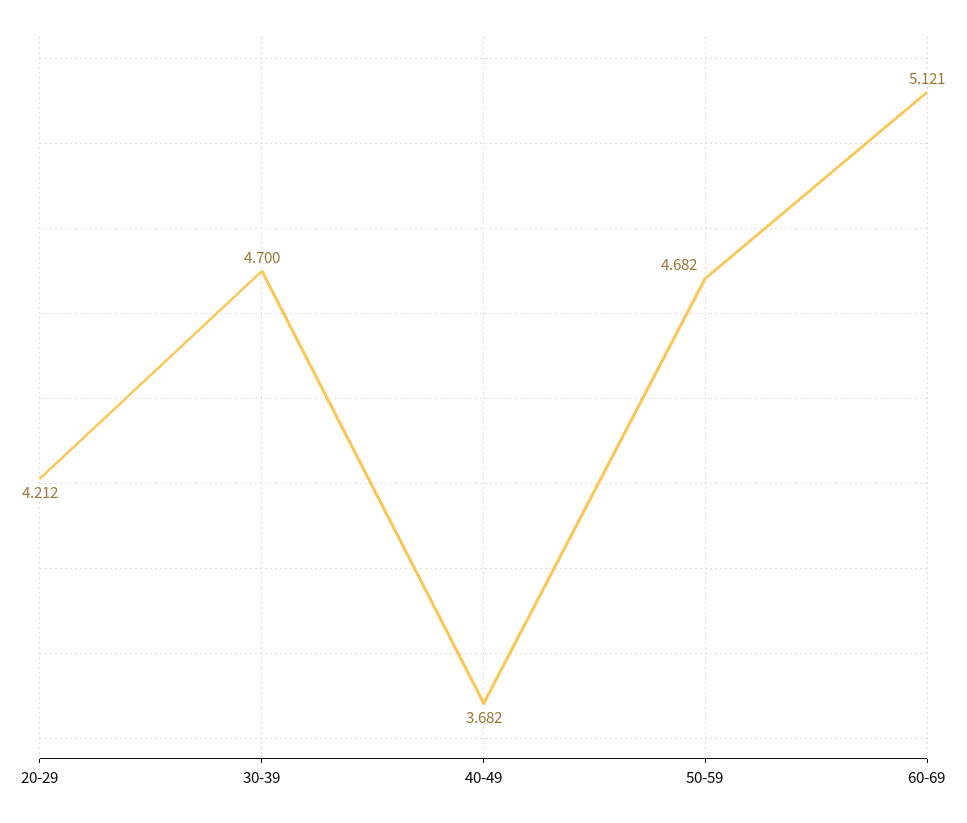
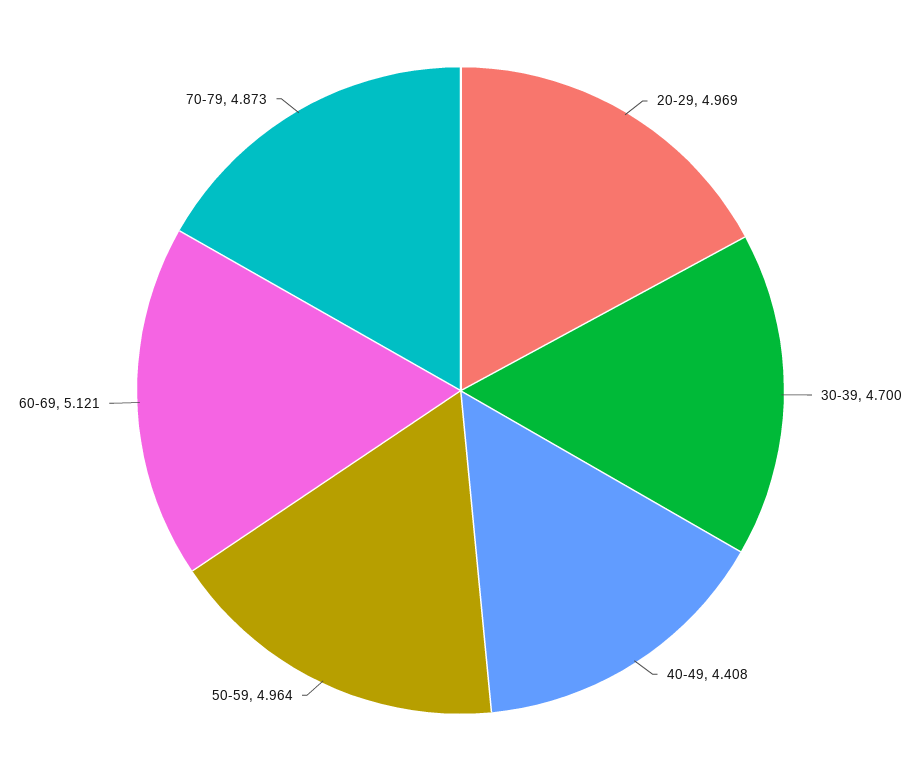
20-29: 4.212 -> 4.969
40-49: 3.682 -> 4.408
50-59: 4.682 -> 4.964
70-79: none -> 4.873

